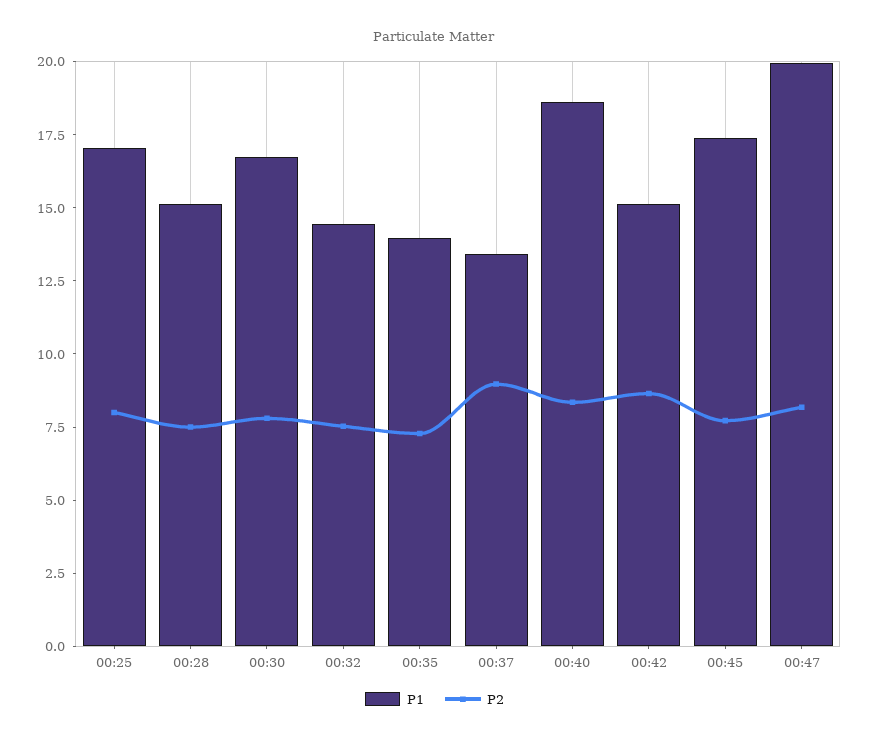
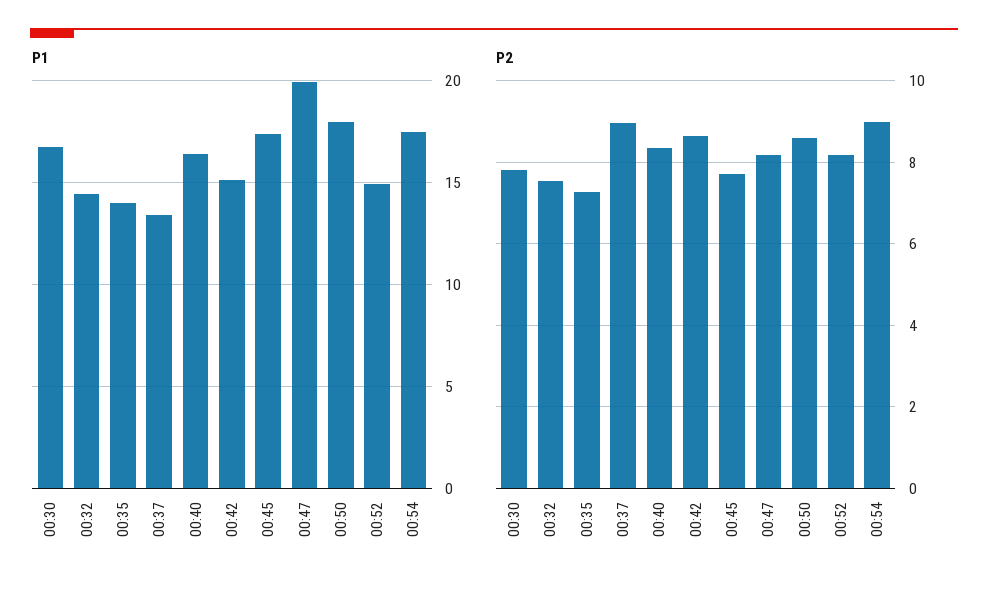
P1, 00:25: 17 -> none
P2, 00:25: 8 -> none
P1, 00:28: 15 -> none
P2, 00:28: 7.5 -> none
P1, 00:40: 18.5 -> 16.5
P1, 00:50: none -> 18
P1, 00:52: none -> 15
P1, 00:54: none -> 17.5
P2, 00:50: none -> 8.6
P2, 00:52: none -> 8.2
P2, 00:54: none -> 9

